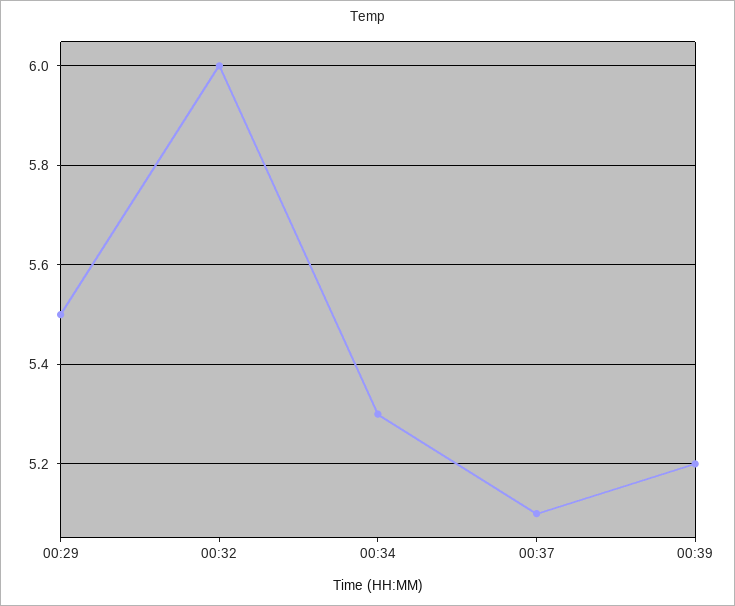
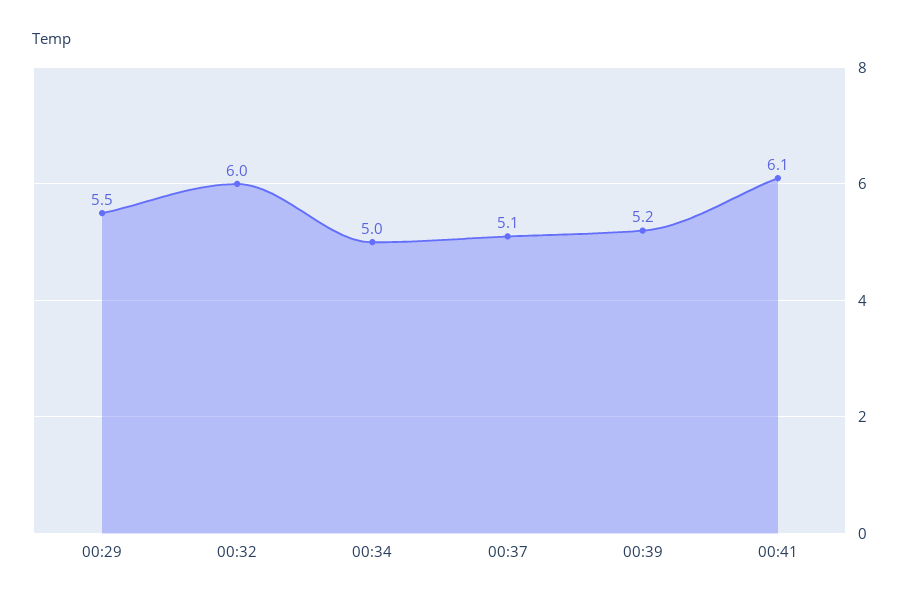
00:34: 5.3 -> 5
00:41: none -> 6.1

